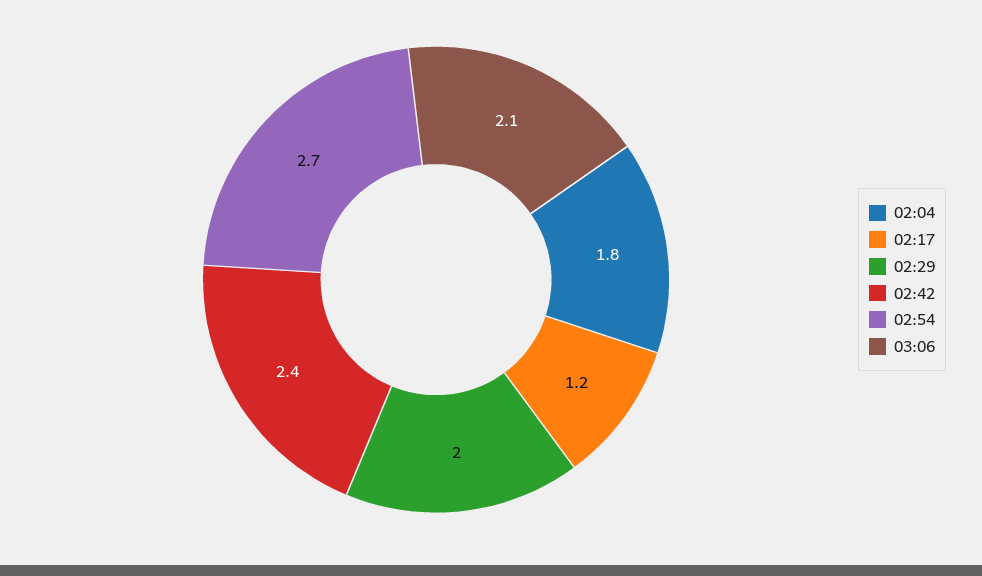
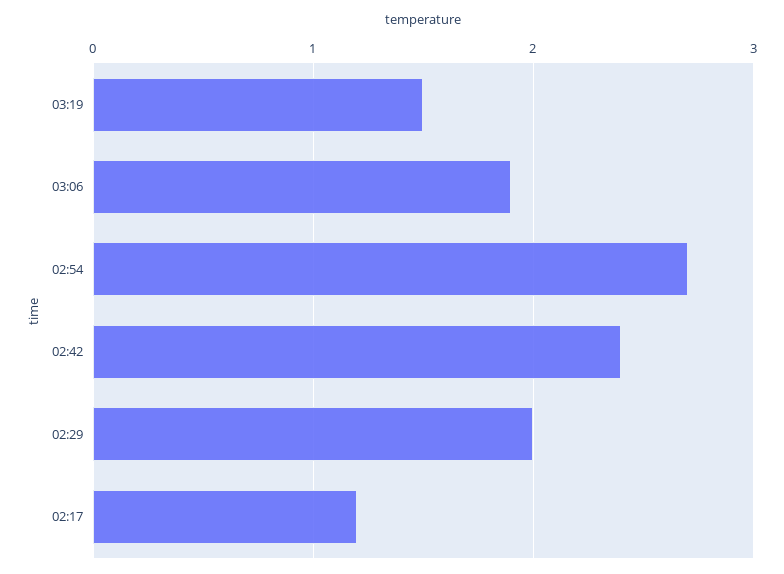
02:04: 1.8 -> none
03:06: 2.1 -> 1.9
03:19: none -> 1.5

